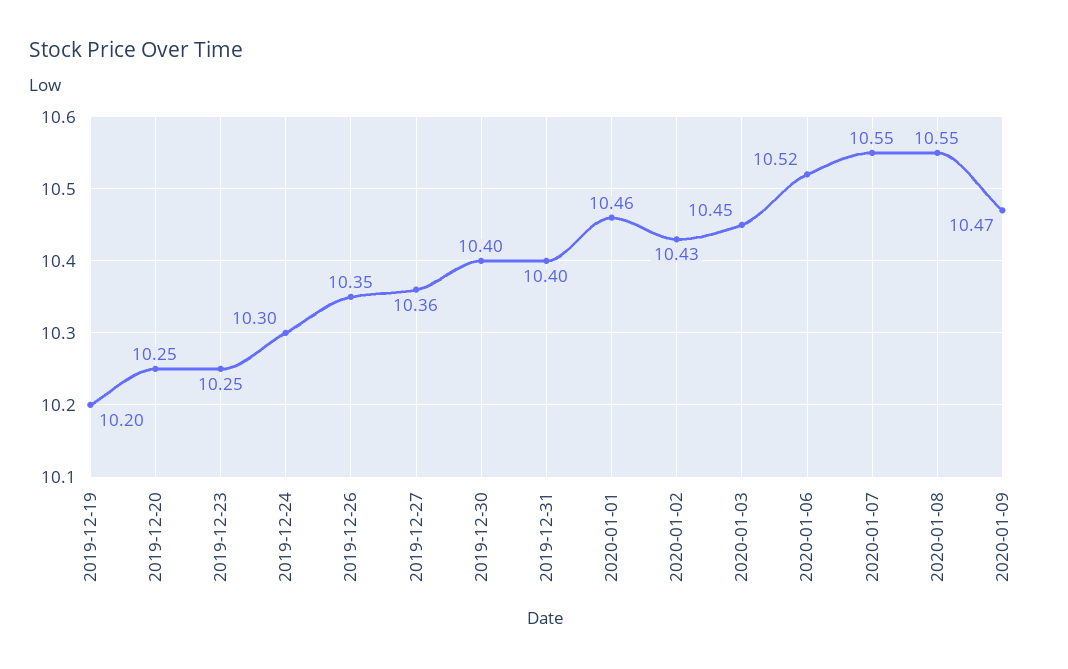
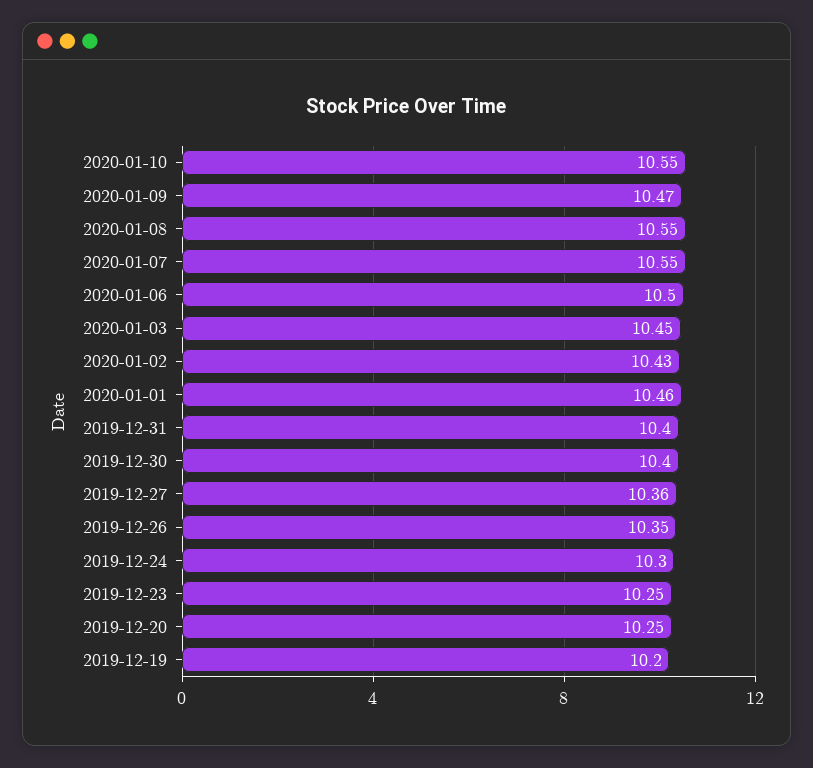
2020-01-06: 10.52 -> 10.5
2020-01-10: none -> 10.55

